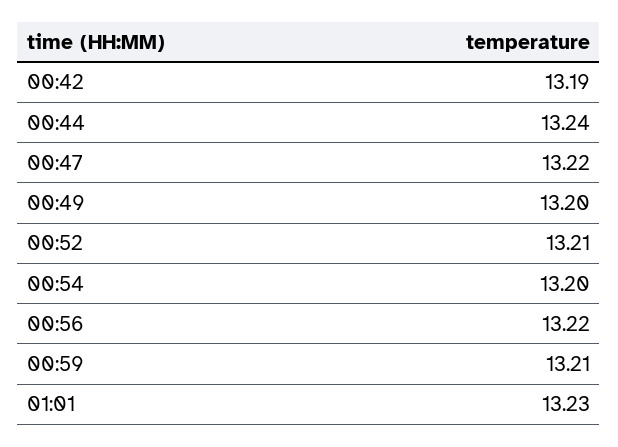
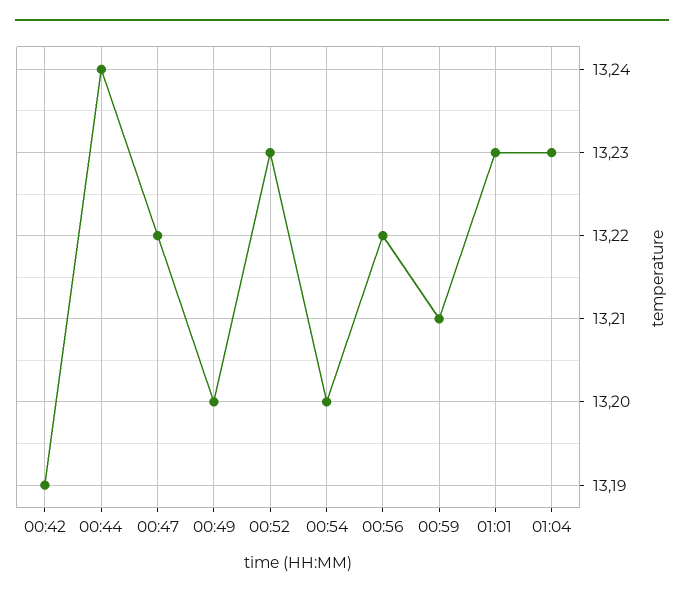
00:52: 13.21 -> 13.23
01:04: none -> 13.23

